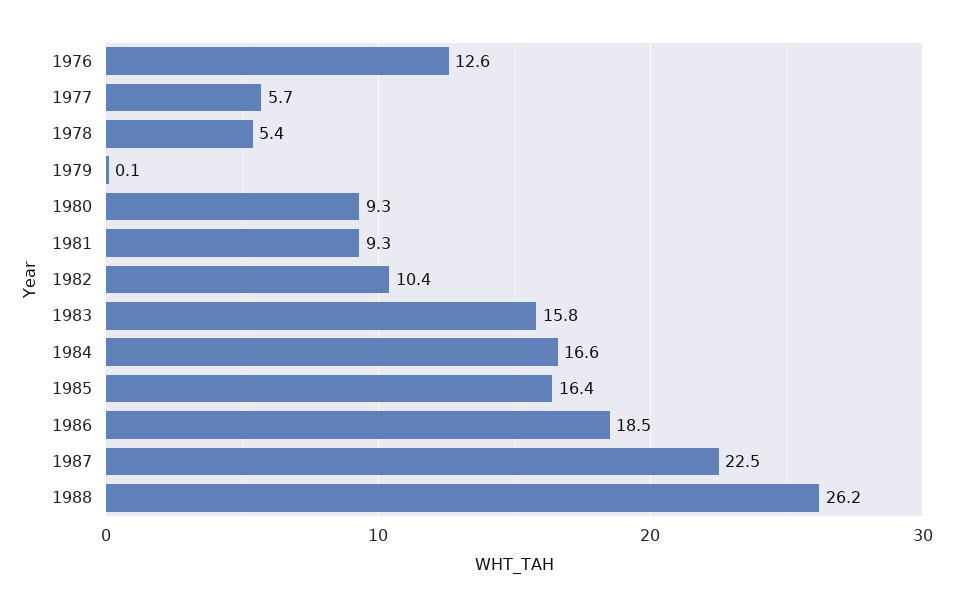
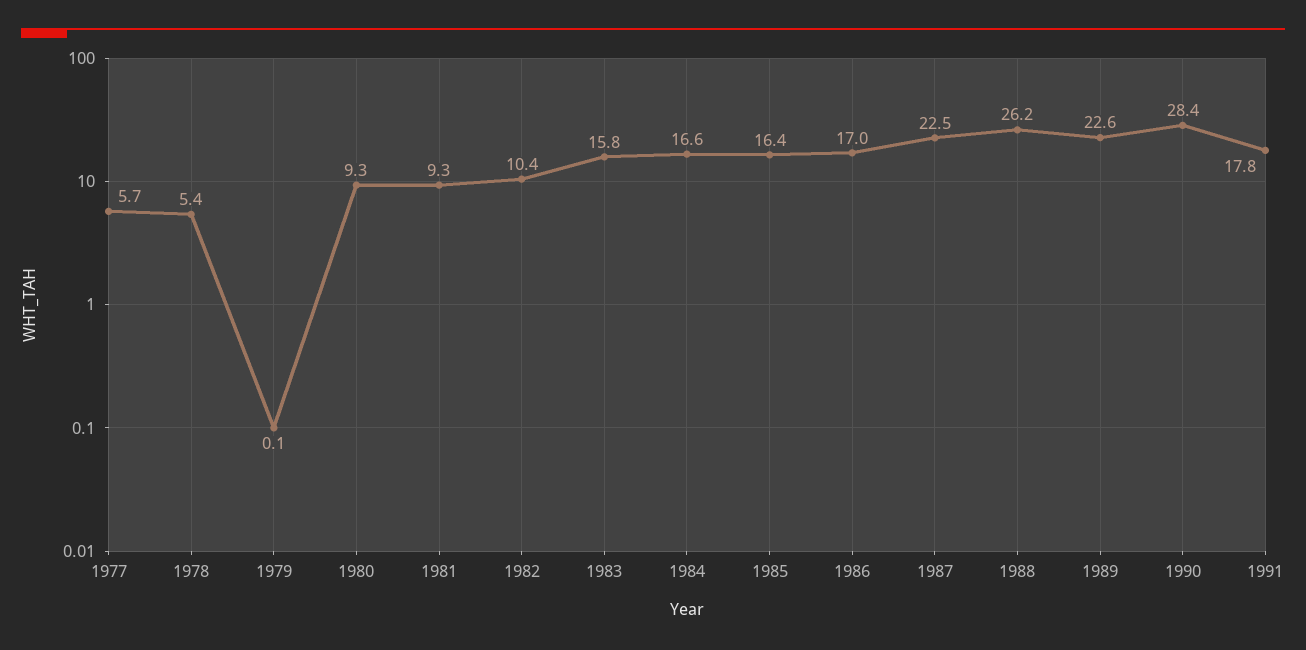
1976: 12.6 -> none
1986: 18.5 -> 17
1989: none -> 22.6
1990: none -> 28.4
1991: none -> 17.8

